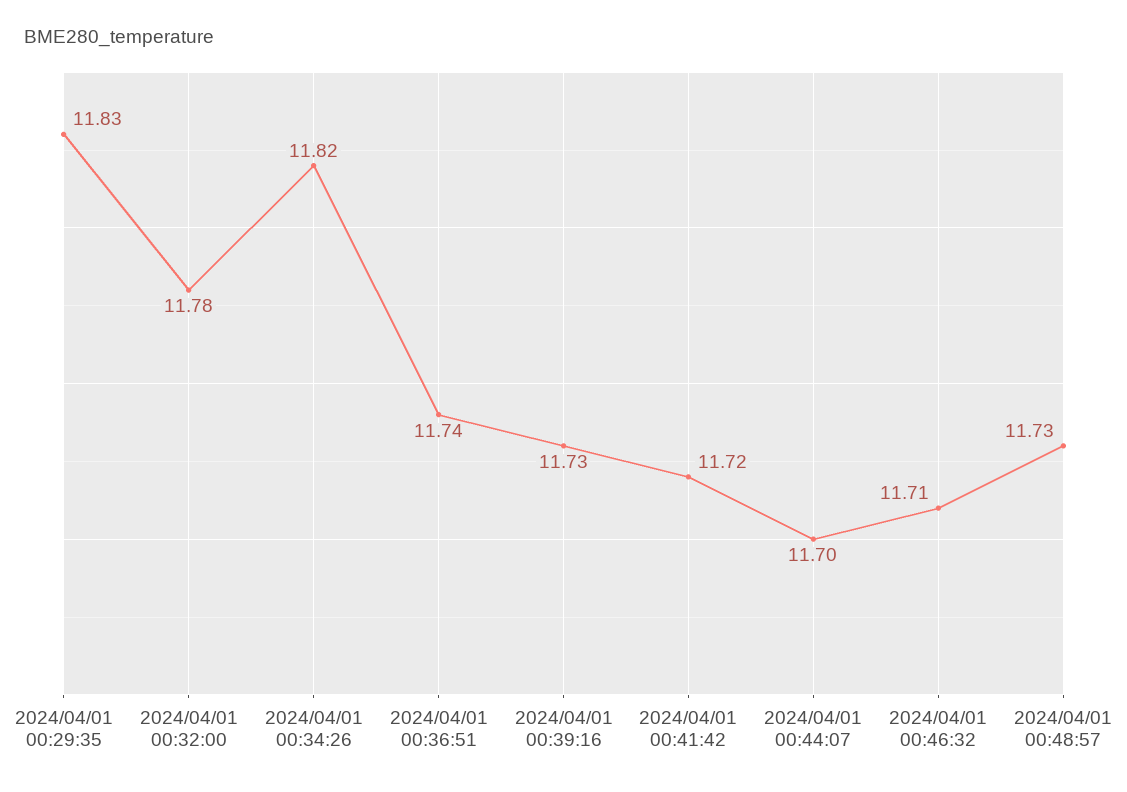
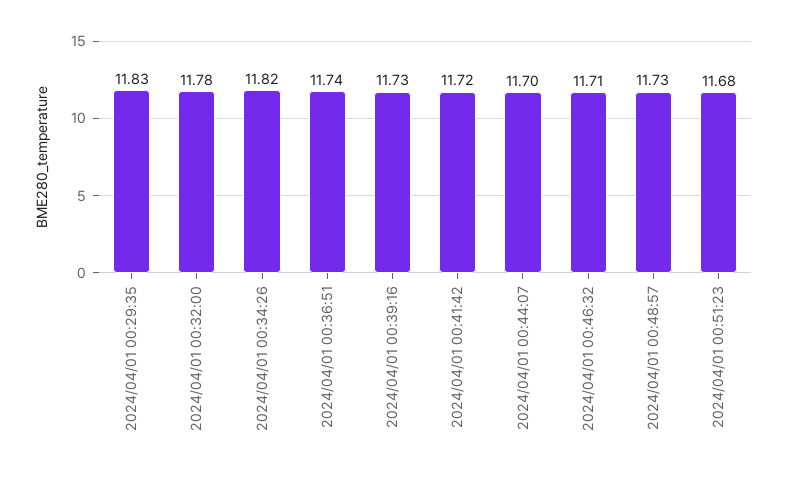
2024/04/01 00:51:23: none -> 11.68

